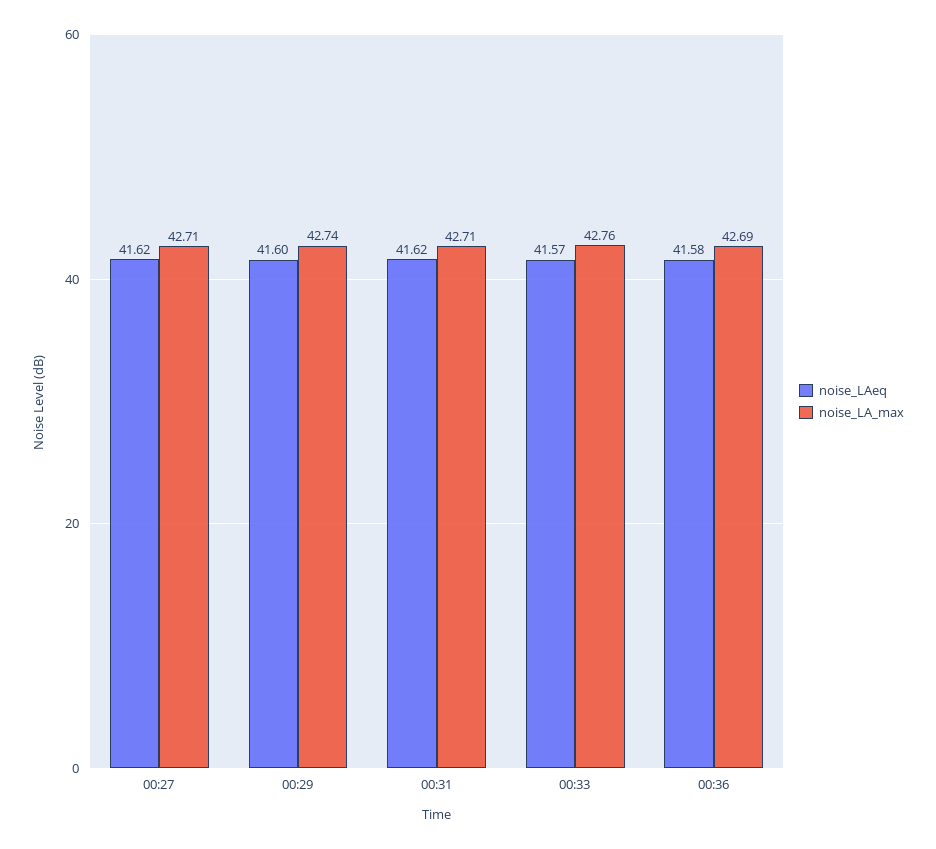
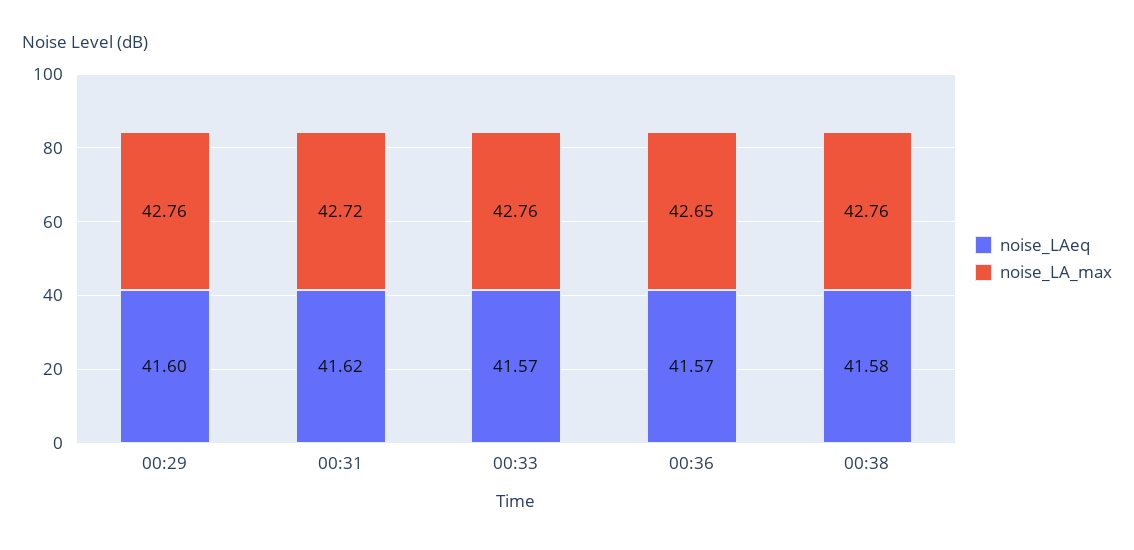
noise_LAeq, 00:27: 41.62 -> none
noise_LA_max, 00:27: 42.71 -> none
noise_LA_max, 00:29: 42.74 -> 42.76
noise_LA_max, 00:31: 42.71 -> 42.72
noise_LAeq, 00:36: 41.58 -> 41.57
noise_LA_max, 00:36: 42.69 -> 42.65
noise_LAeq, 00:38: none -> 41.58
noise_LA_max, 00:38: none -> 42.76

